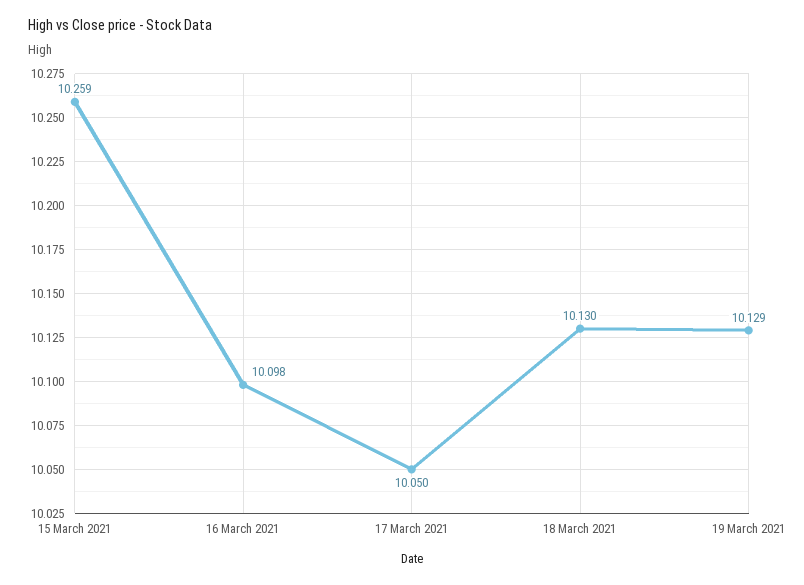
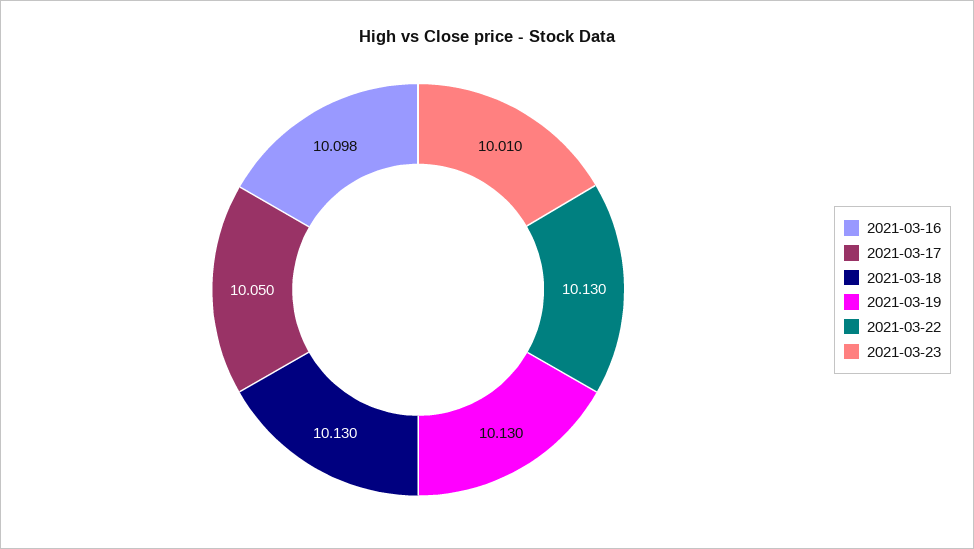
15 March 2021: 10.259 -> none
19 March 2021: 10.129 -> 10.13
2021-03-22: none -> 10.13
2021-03-23: none -> 10.01

